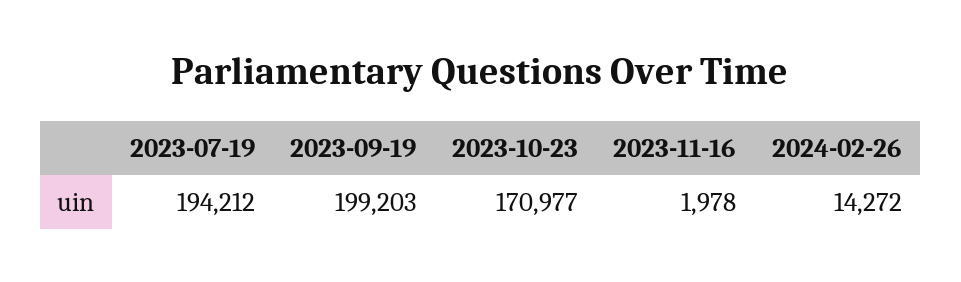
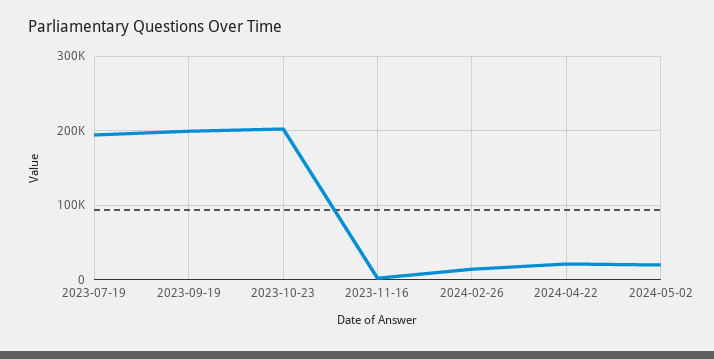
2023-10-23: 170977 -> 200000
2024-04-22: none -> 20000
2024-05-02: none -> 20000

